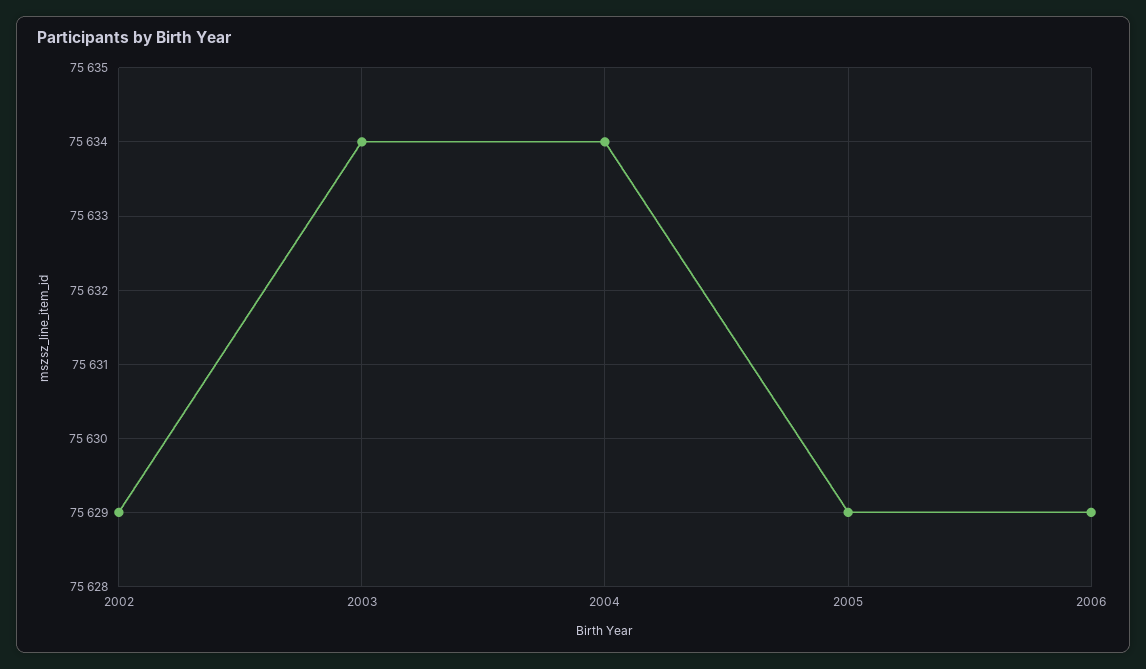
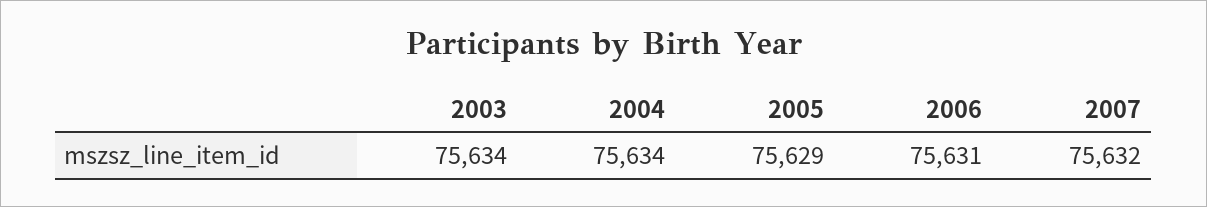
2002: 75629 -> none
2006: 75629 -> 75631
2007: none -> 75632

